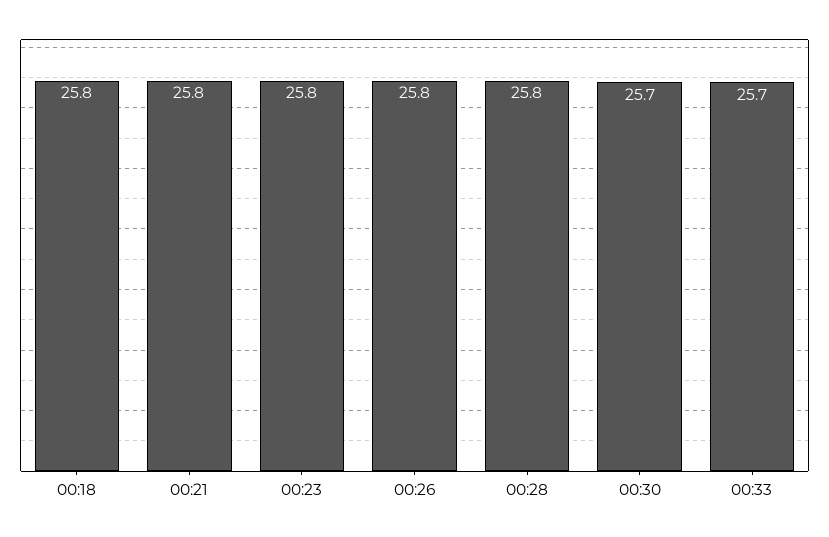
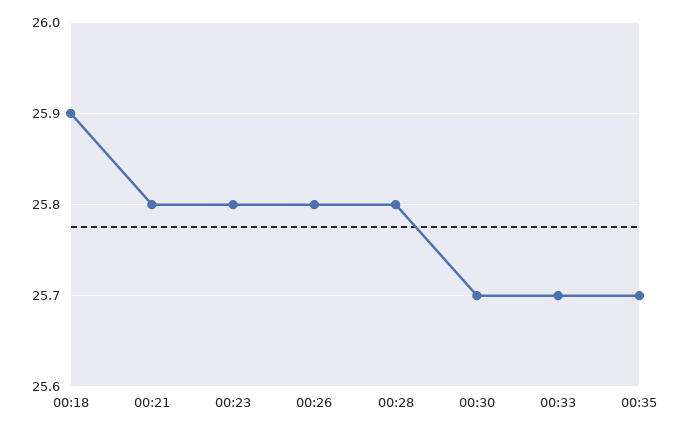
00:18: 25.8 -> 25.9
00:35: none -> 25.7

